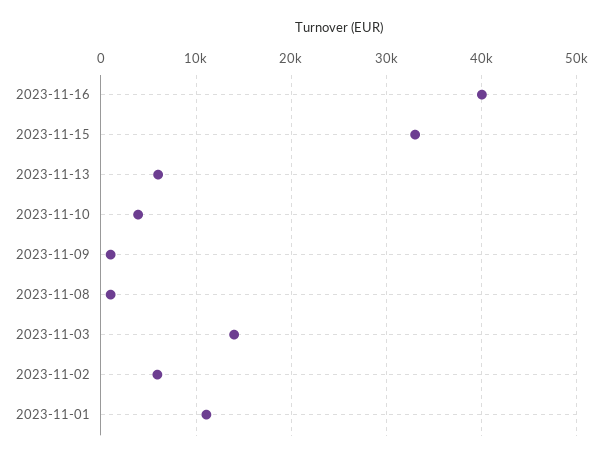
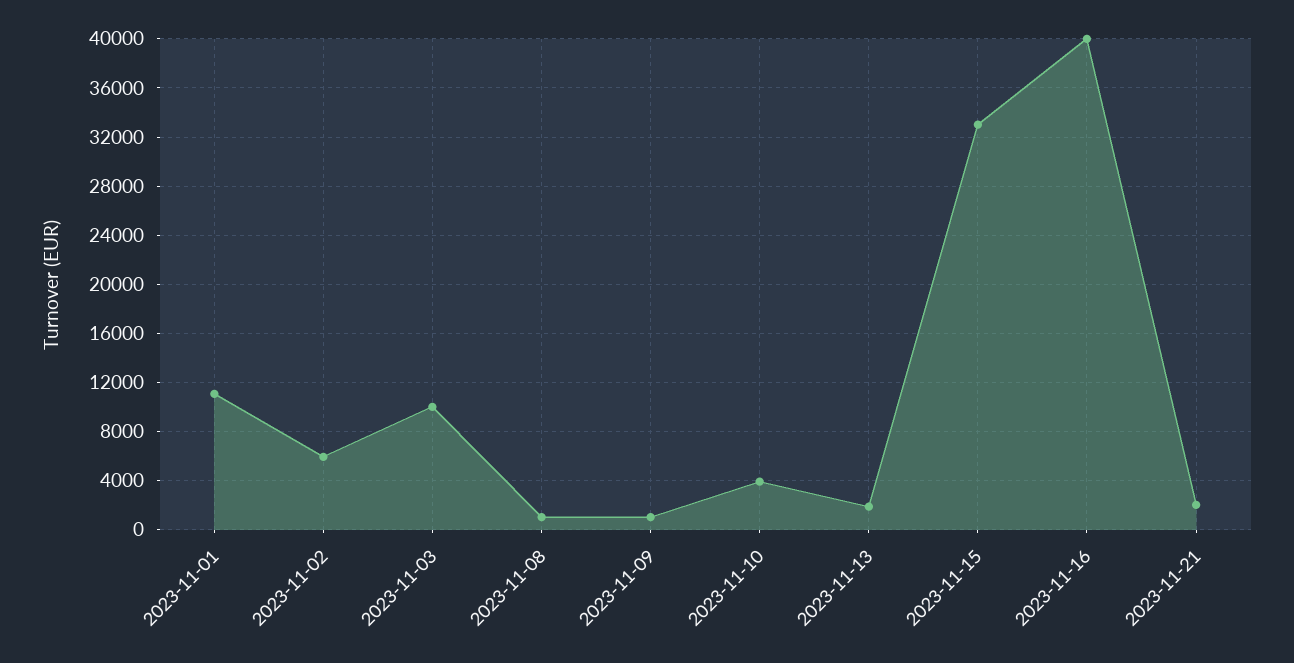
2023-11-13: 6000 -> 2000
2023-11-03: 14000 -> 10000
2023-11-21: none -> 2000

